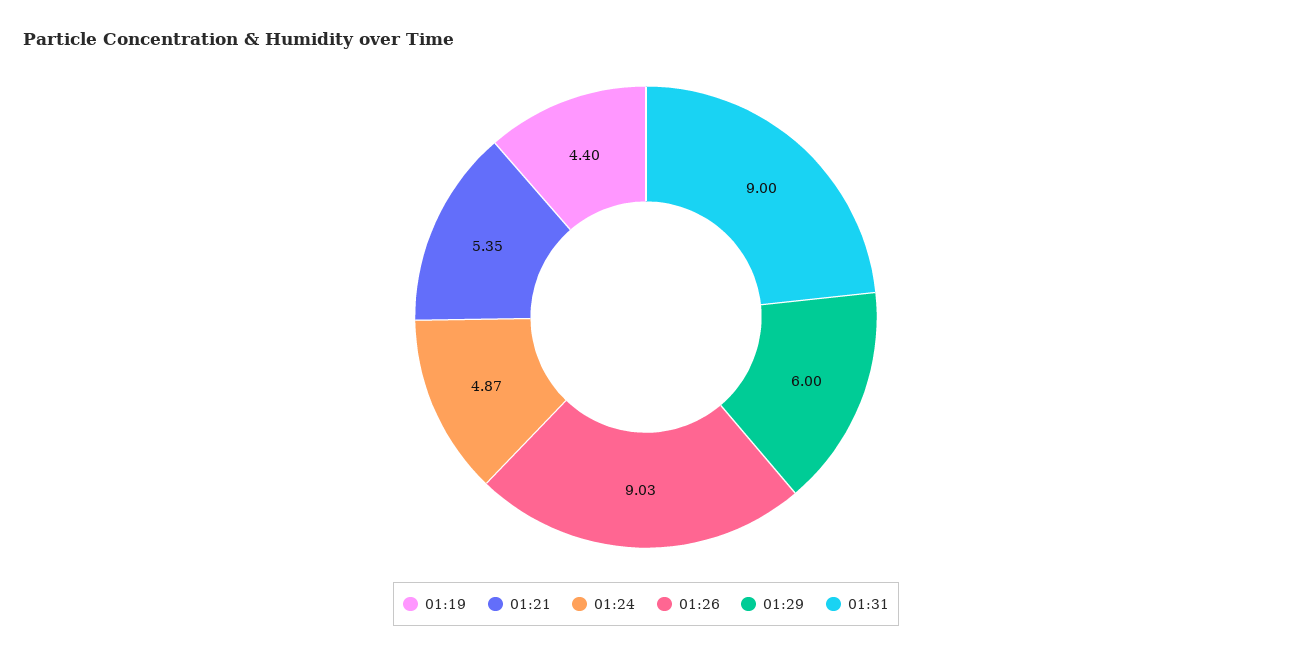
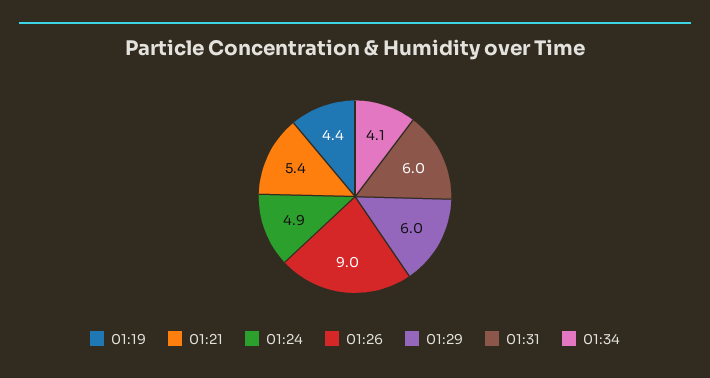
01:31: 9 -> 6
01:34: none -> 4.1

